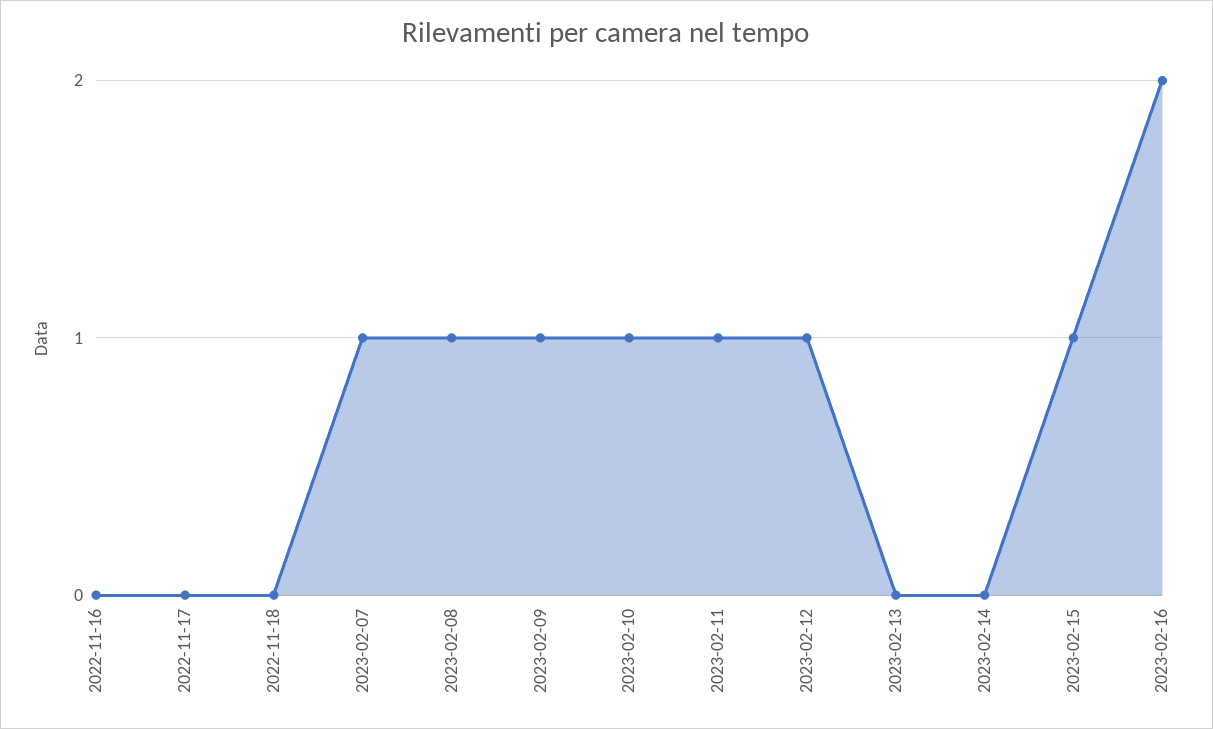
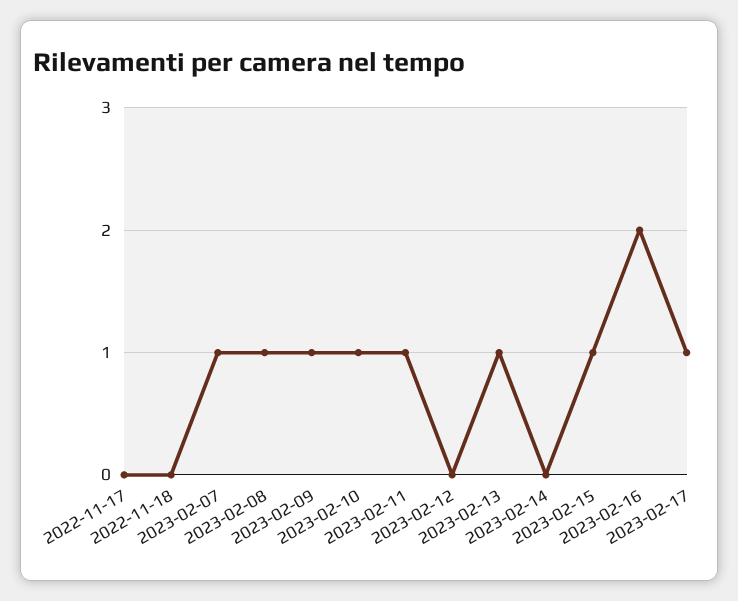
2022-11-16: 0 -> none
2023-02-12: 1 -> 0
2023-02-13: 0 -> 1
2023-02-17: none -> 1

